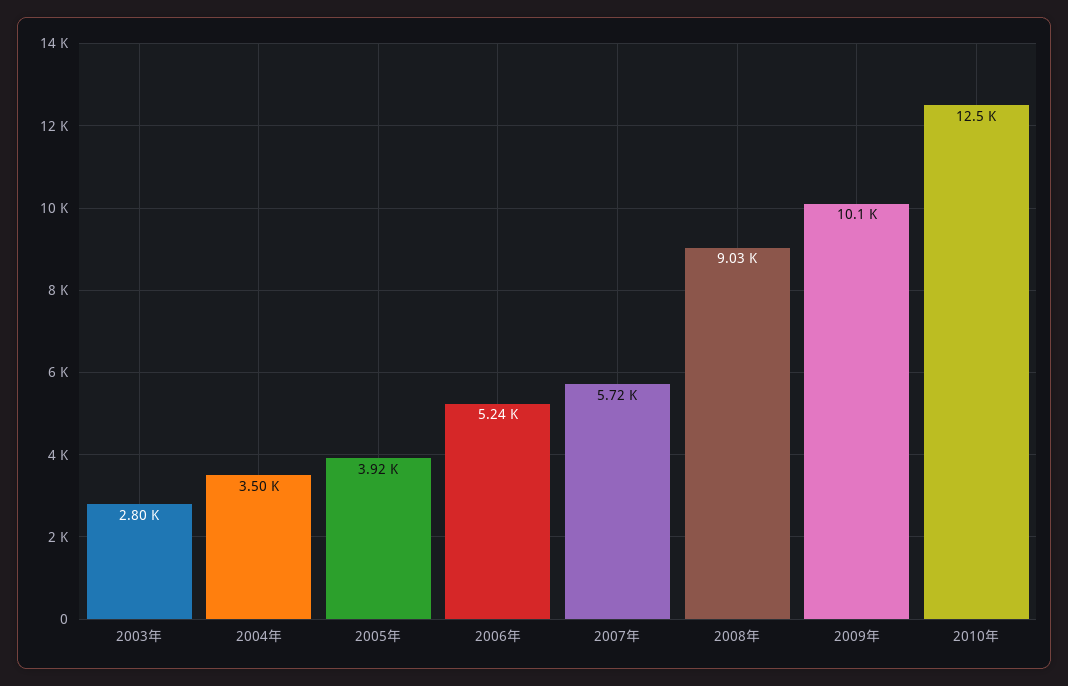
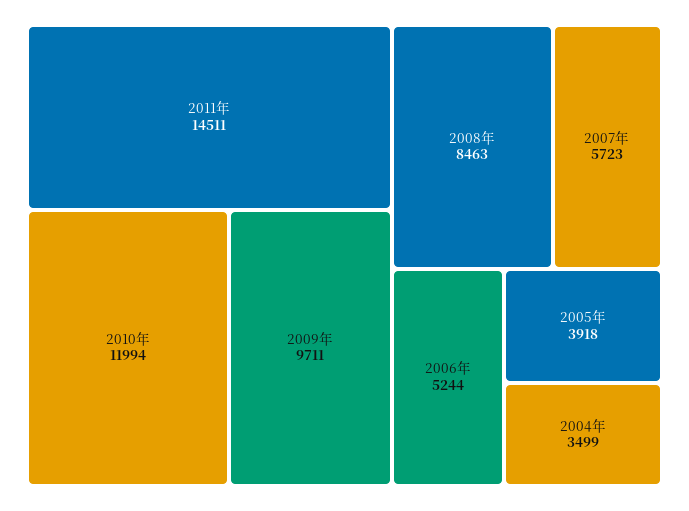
2003年: 2800 -> none
2008年: 9030 -> 8463
2009年: 10100 -> 9711
2010年: 12500 -> 11994
2011年: none -> 14511

